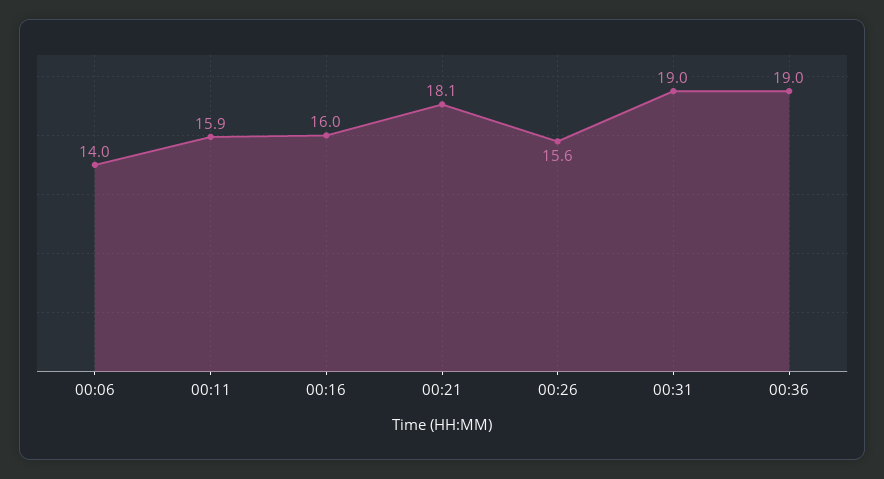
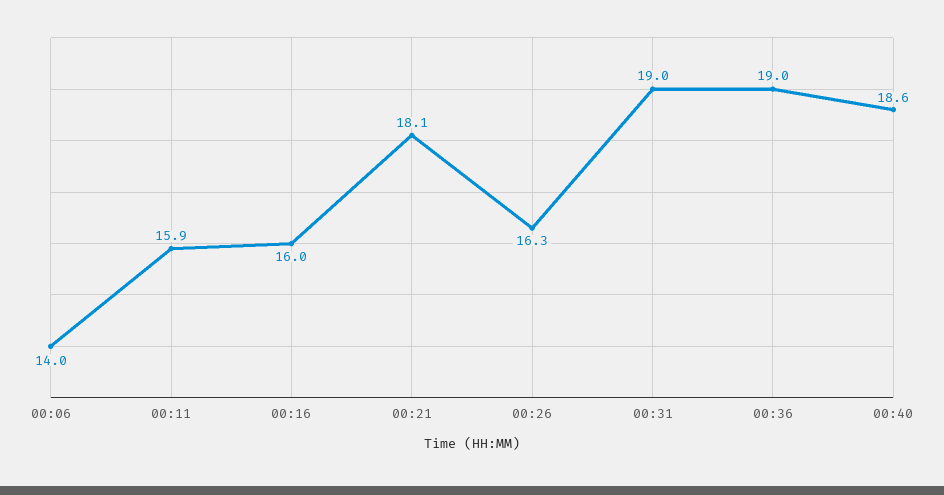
00:26: 15.6 -> 16.3
00:40: none -> 18.6

